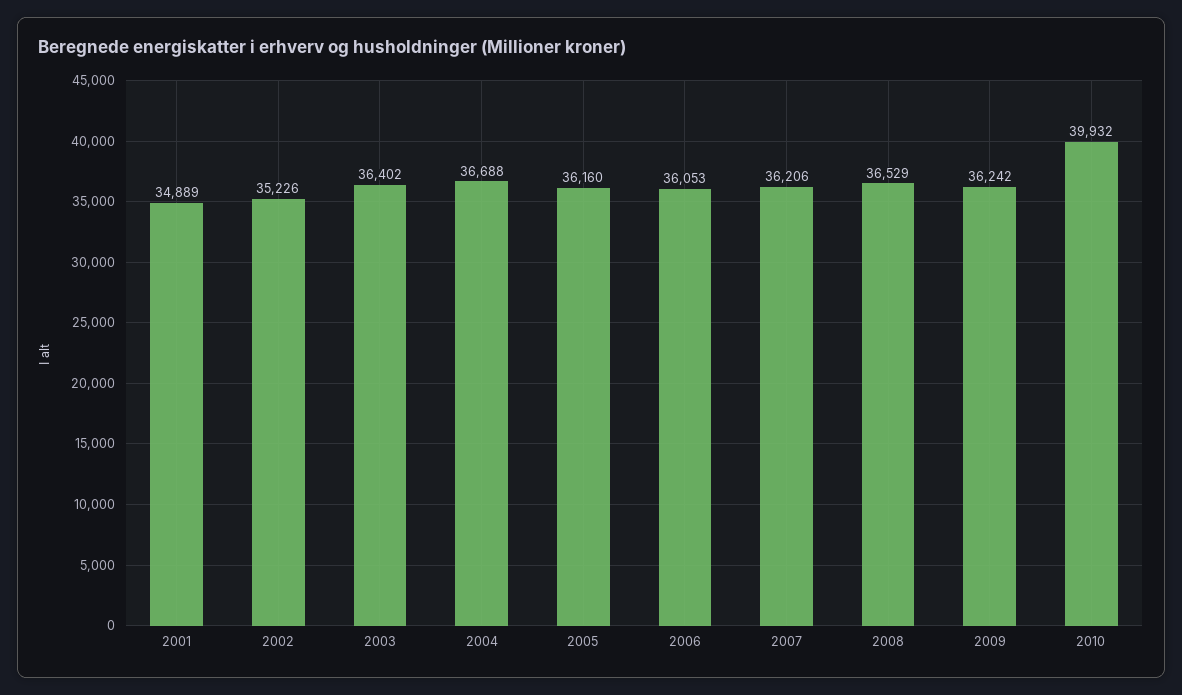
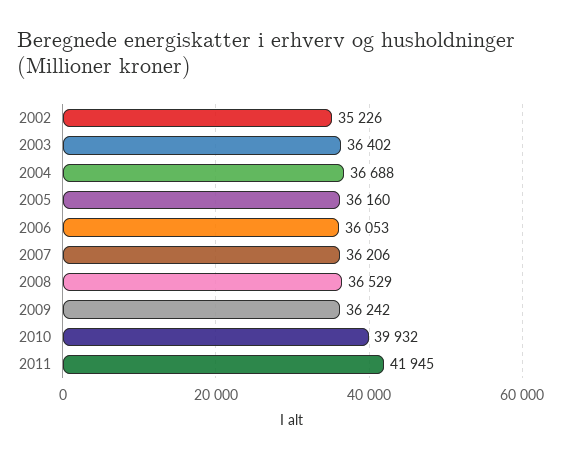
2001: 34889 -> none
2011: none -> 41945

